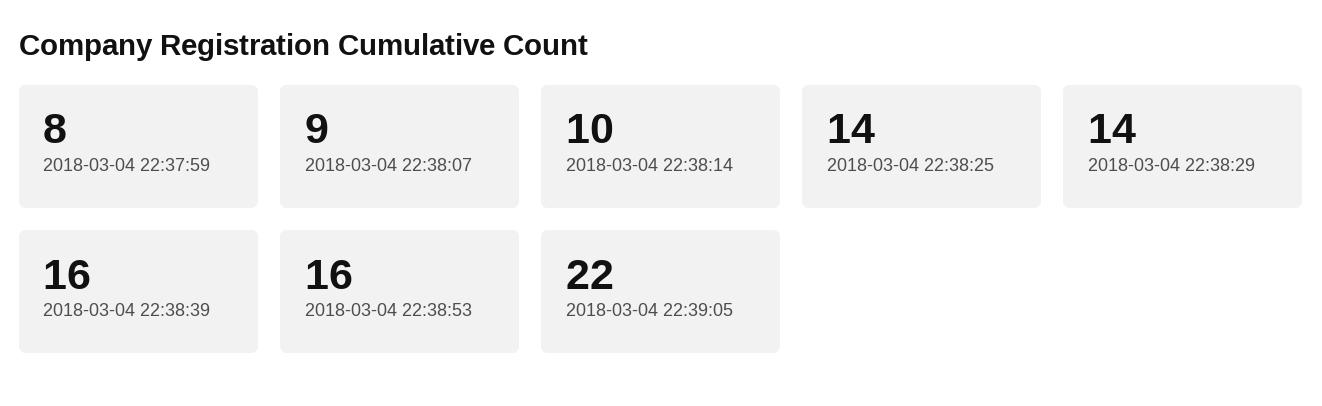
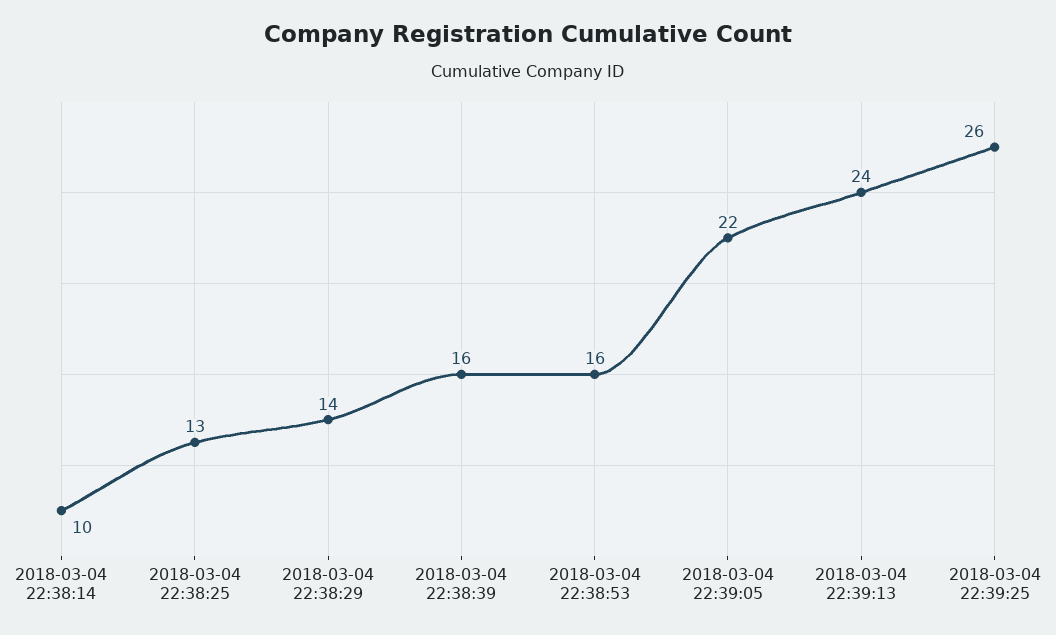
2018-03-04 22:37:59: 8 -> none
2018-03-04 22:38:07: 9 -> none
2018-03-04 22:38:25: 14 -> 13
2018-03-04 22:39:13: none -> 24
2018-03-04 22:39:25: none -> 26

